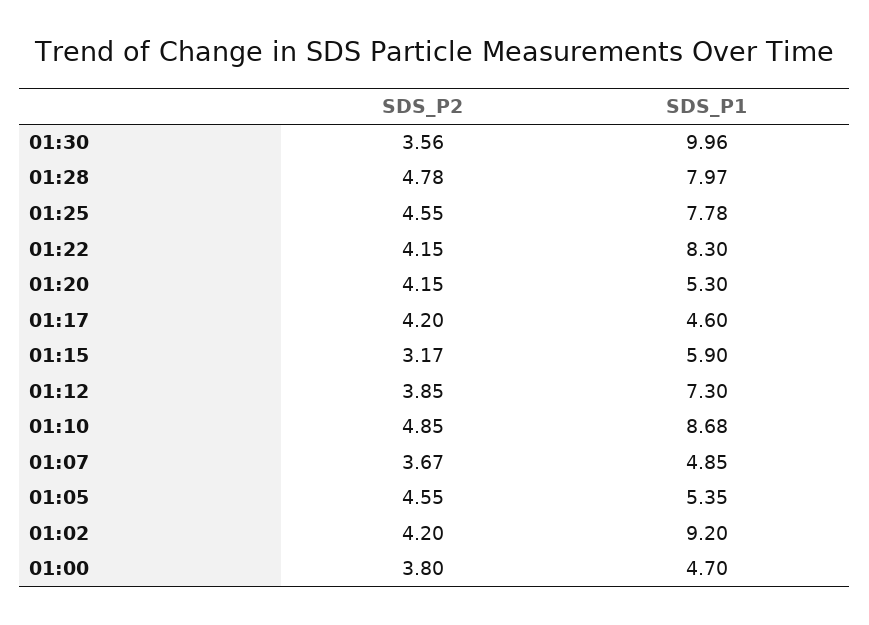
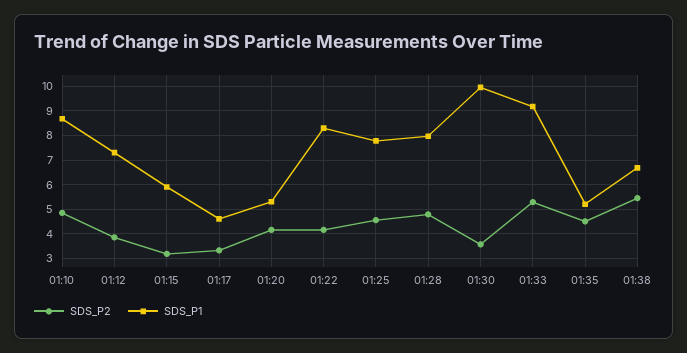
SDS_P2, 01:17: 4.2 -> 3.25
SDS_P2, 01:07: 3.67 -> none
SDS_P1, 01:07: 4.85 -> none
SDS_P2, 01:05: 4.55 -> none
SDS_P1, 01:05: 5.35 -> none
SDS_P2, 01:02: 4.2 -> none
SDS_P1, 01:02: 9.2 -> none
SDS_P2, 01:00: 3.8 -> none
SDS_P1, 01:00: 4.7 -> none
SDS_P2, 01:33: none -> 5.25
SDS_P1, 01:33: none -> 9.25
SDS_P2, 01:35: none -> 4.5
SDS_P1, 01:35: none -> 5.25
SDS_P2, 01:38: none -> 5.5
SDS_P1, 01:38: none -> 6.75

